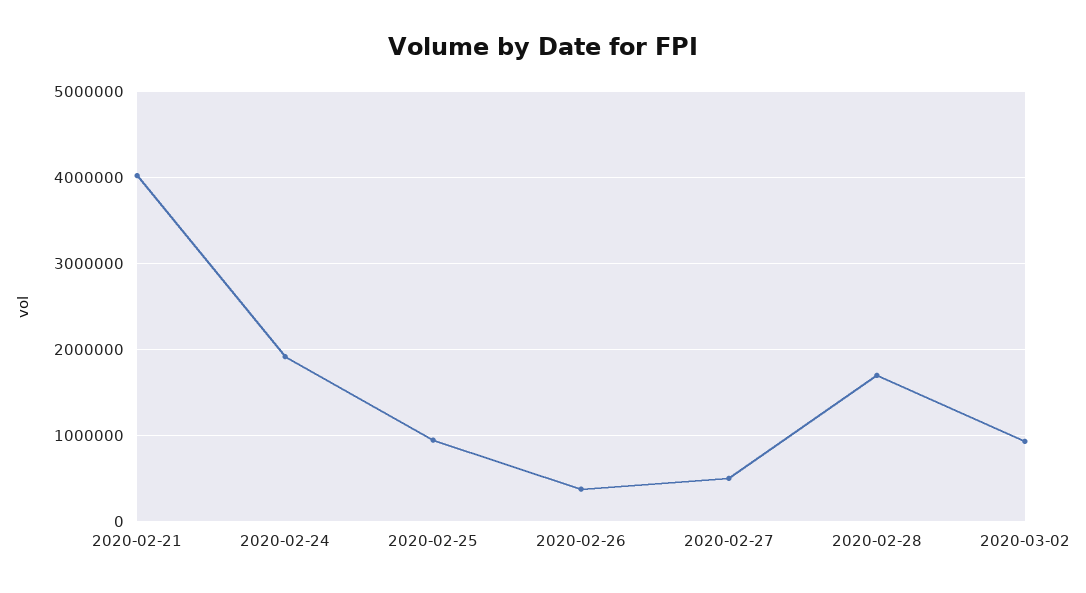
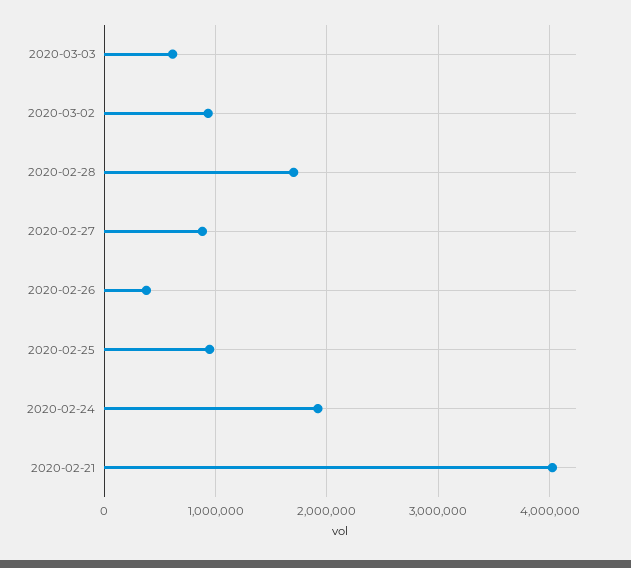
2020-02-27: 500000 -> 900000
2020-03-03: none -> 600000

